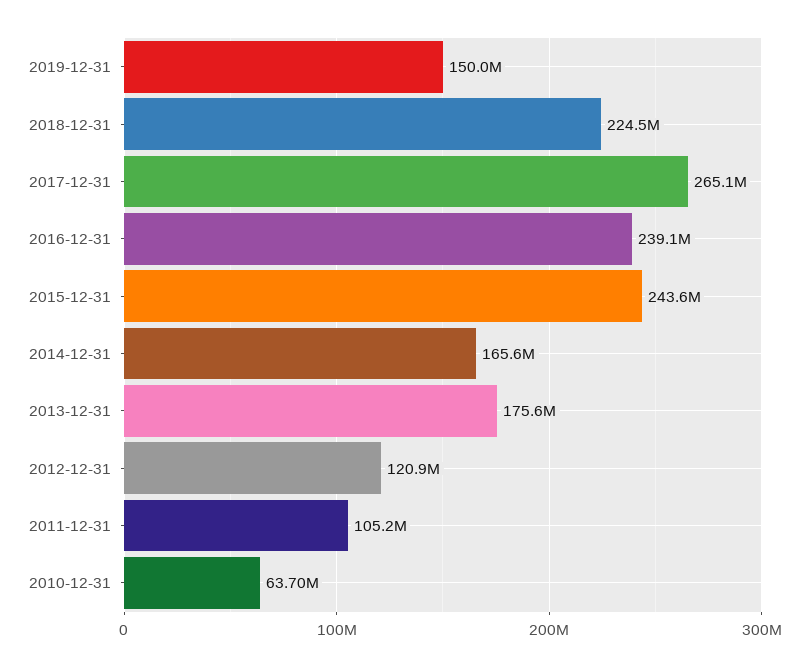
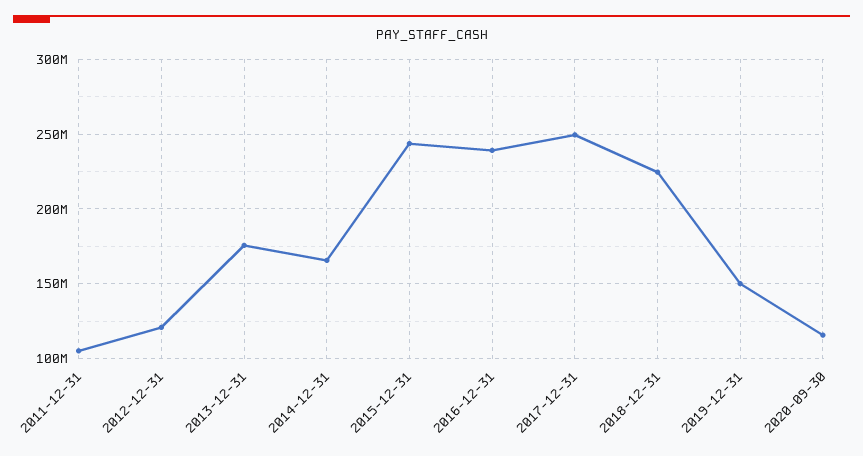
2017-12-31: 265100000 -> 250000000
2010-12-31: 63700000 -> none
2020-09-30: none -> 115000000

